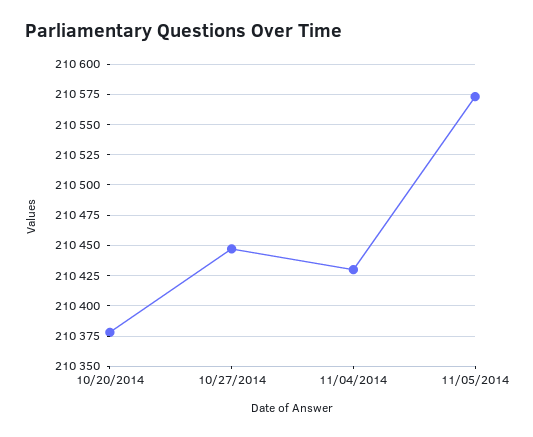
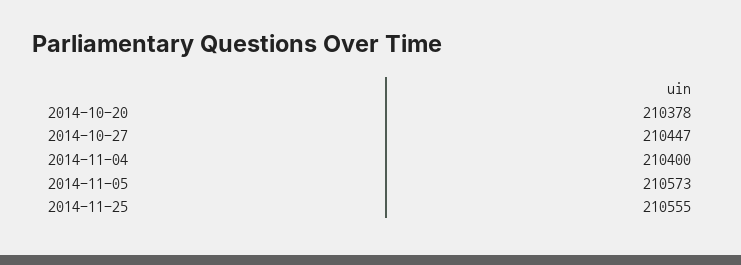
11/04/2014: 210430 -> 210400
2014-11-25: none -> 210555

